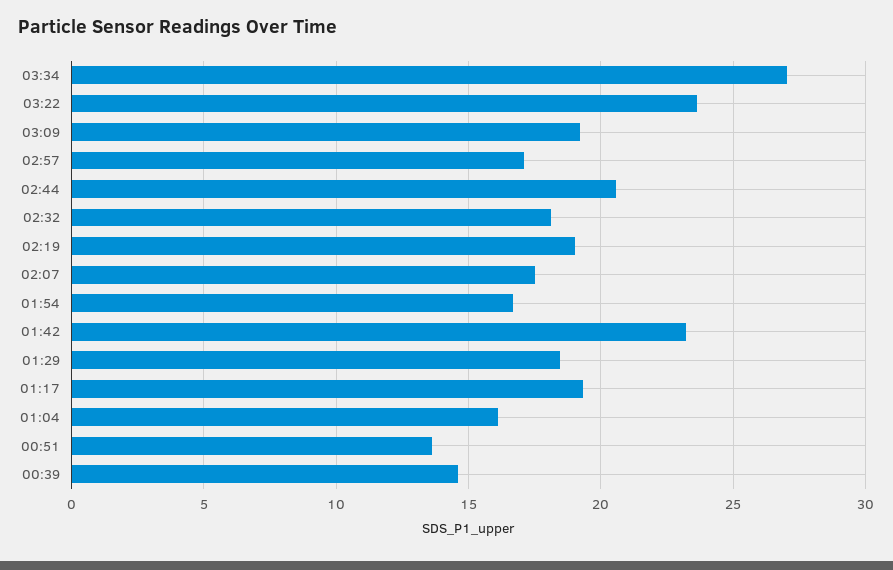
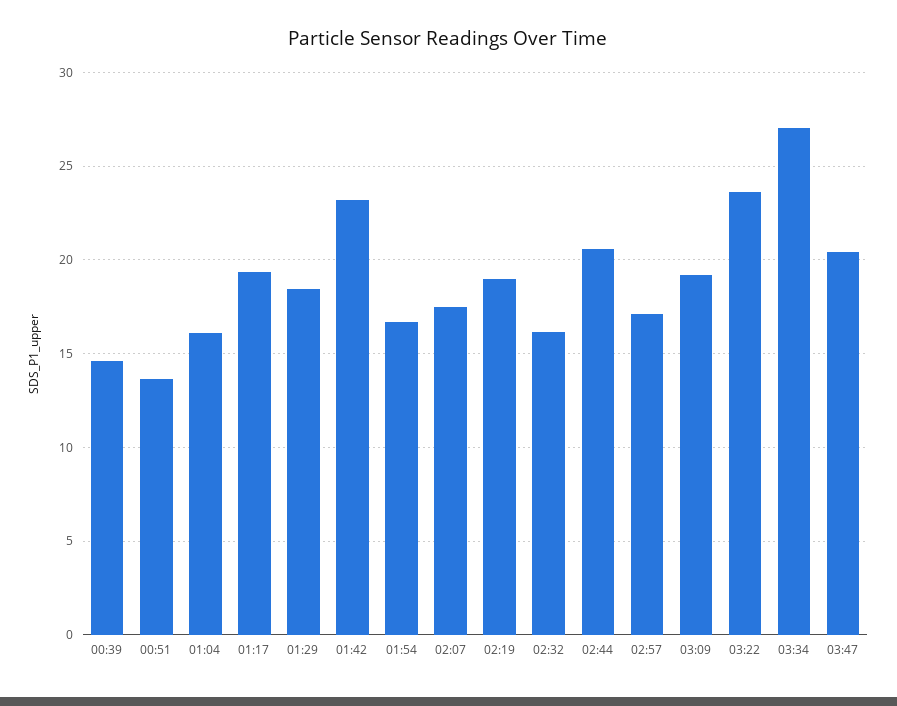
02:32: 18 -> 16
03:47: none -> 20.5

